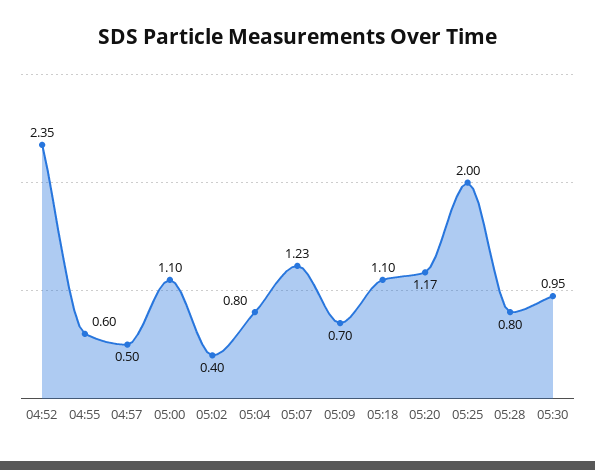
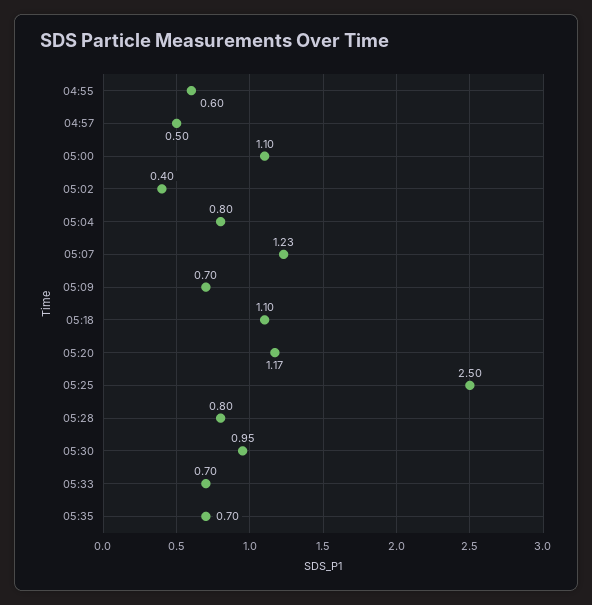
04:52: 2.35 -> none
05:25: 2 -> 2.5
05:33: none -> 0.7
05:35: none -> 0.7

